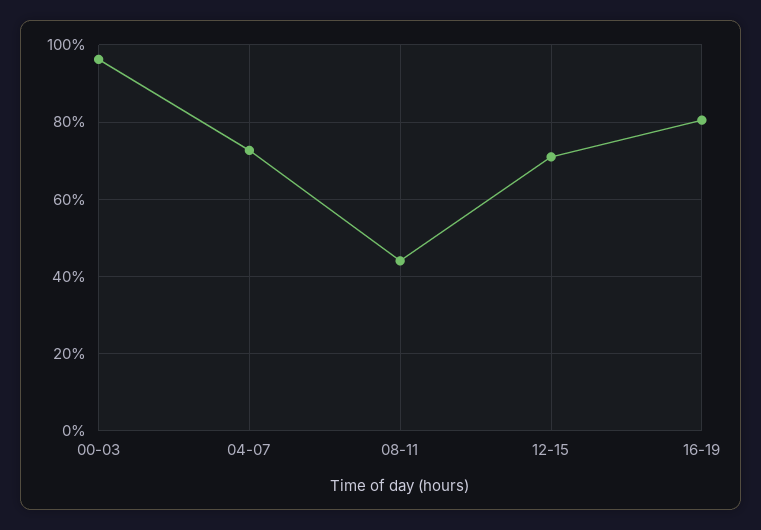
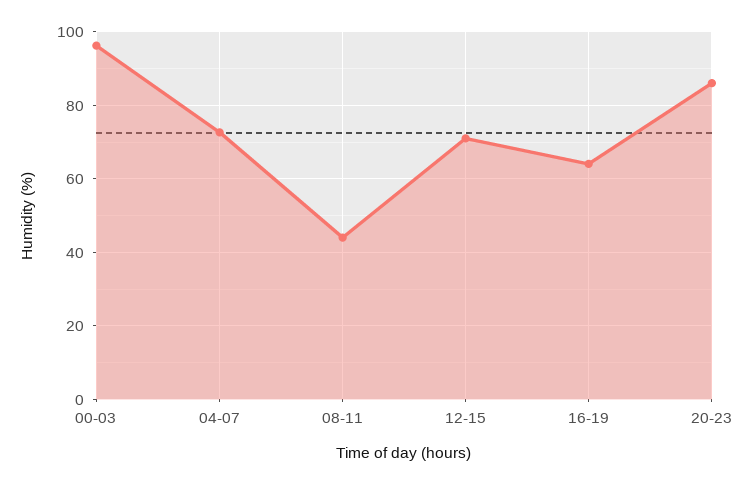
16-19: 80 -> 64
20-23: none -> 86

